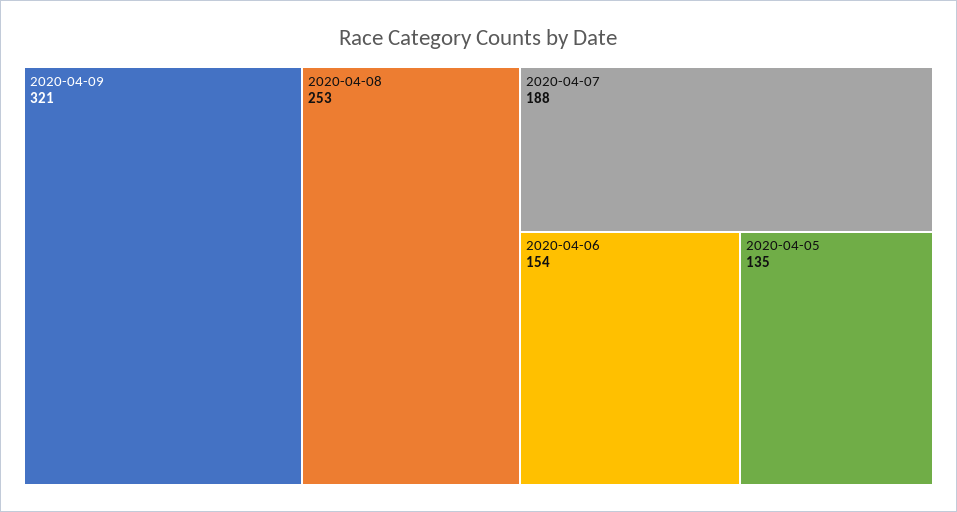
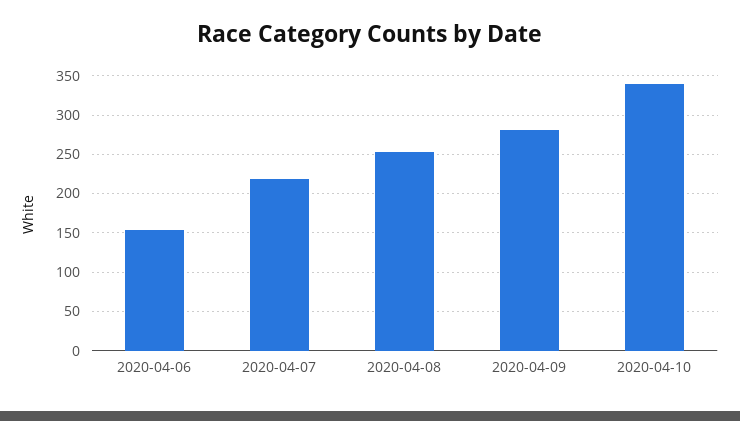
2020-04-09: 321 -> 280
2020-04-07: 188 -> 220
2020-04-05: 135 -> none
2020-04-10: none -> 340

